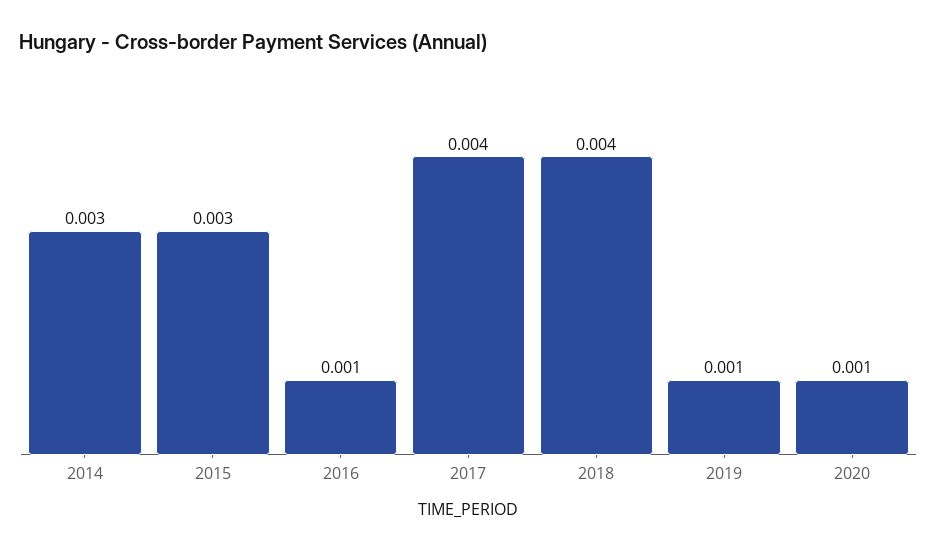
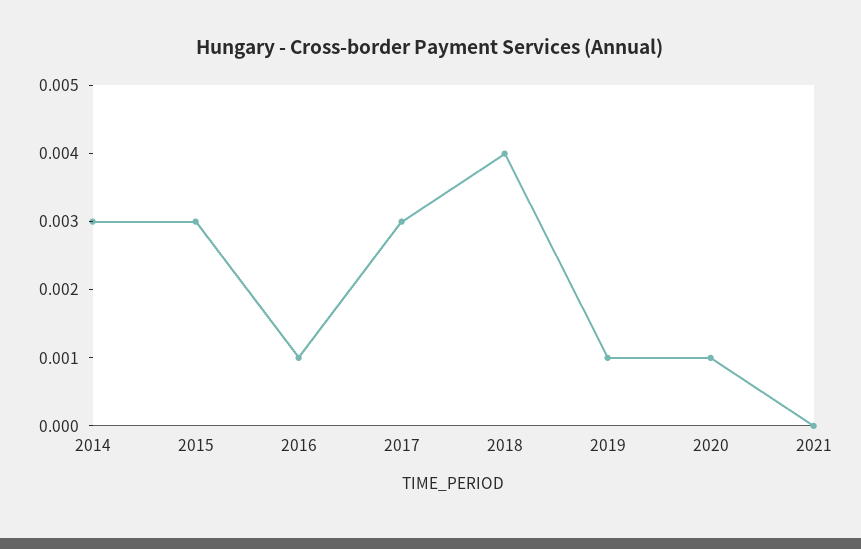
2017: 0.004 -> 0.003
2021: none -> 0

